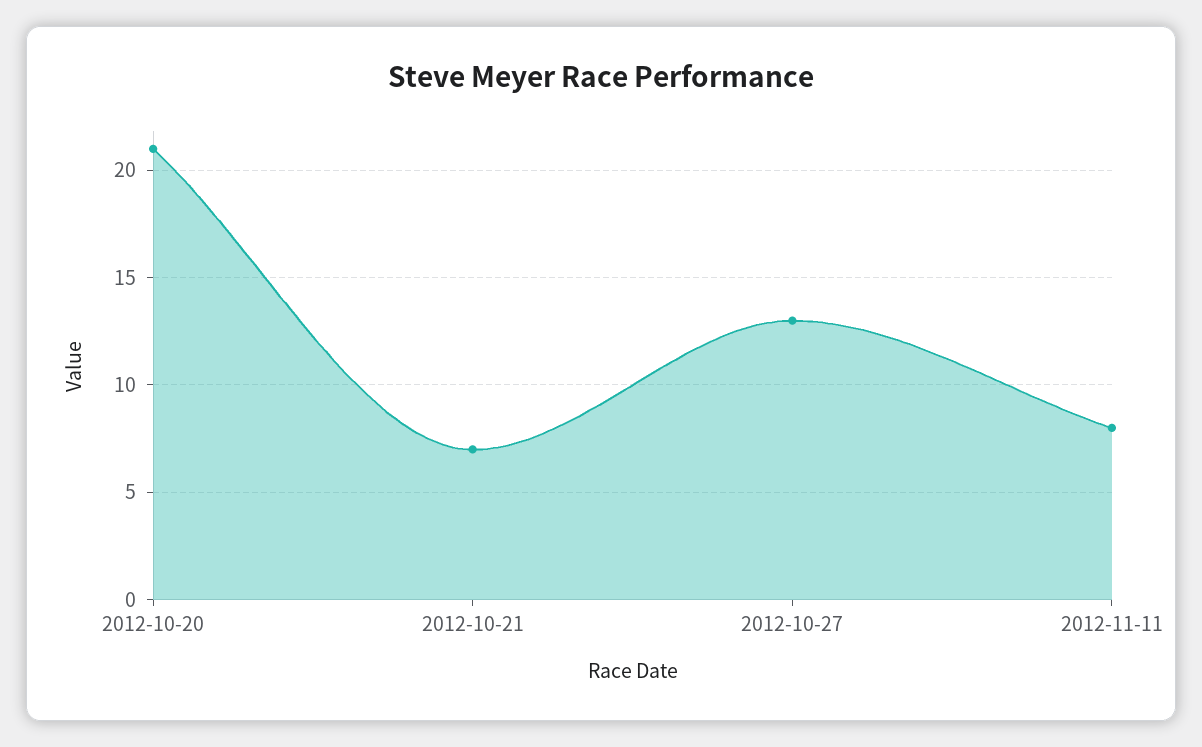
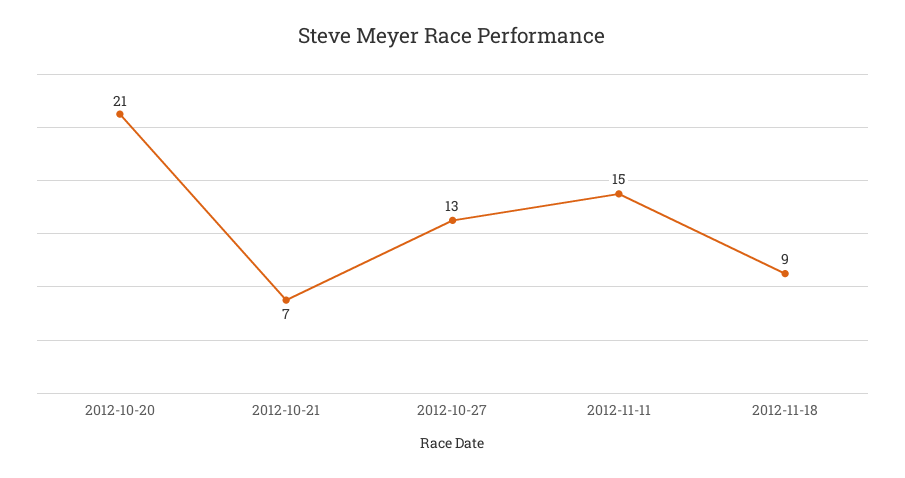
2012-11-11: 8 -> 15
2012-11-18: none -> 9

